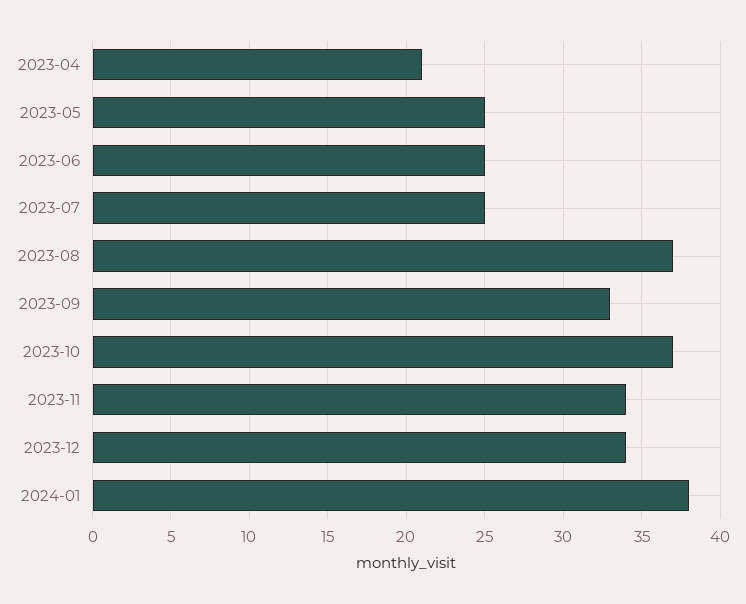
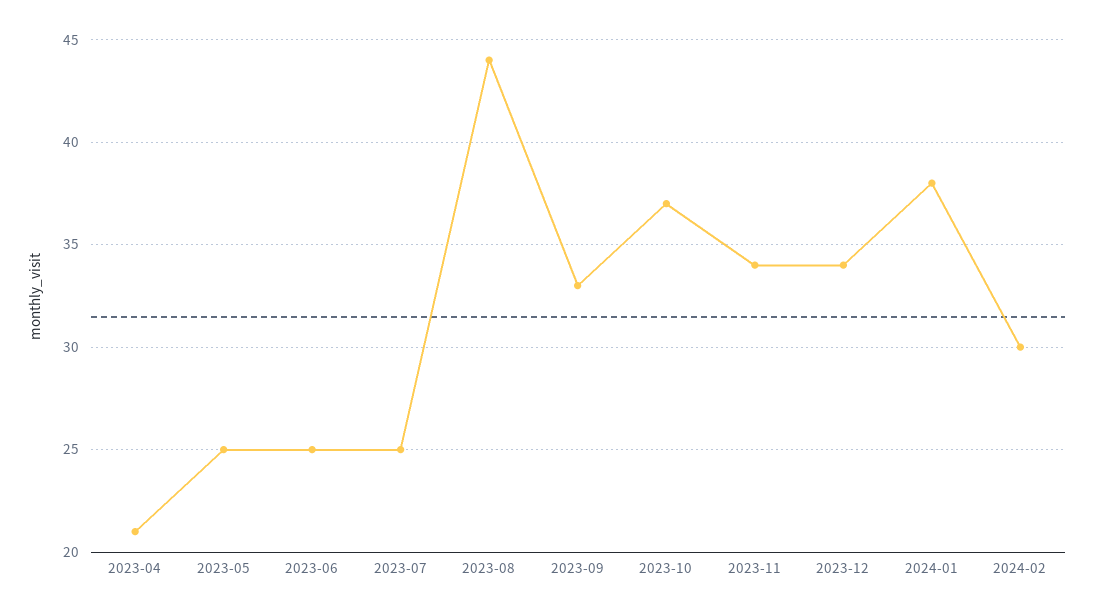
2023-08: 37 -> 44
2024-02: none -> 30

